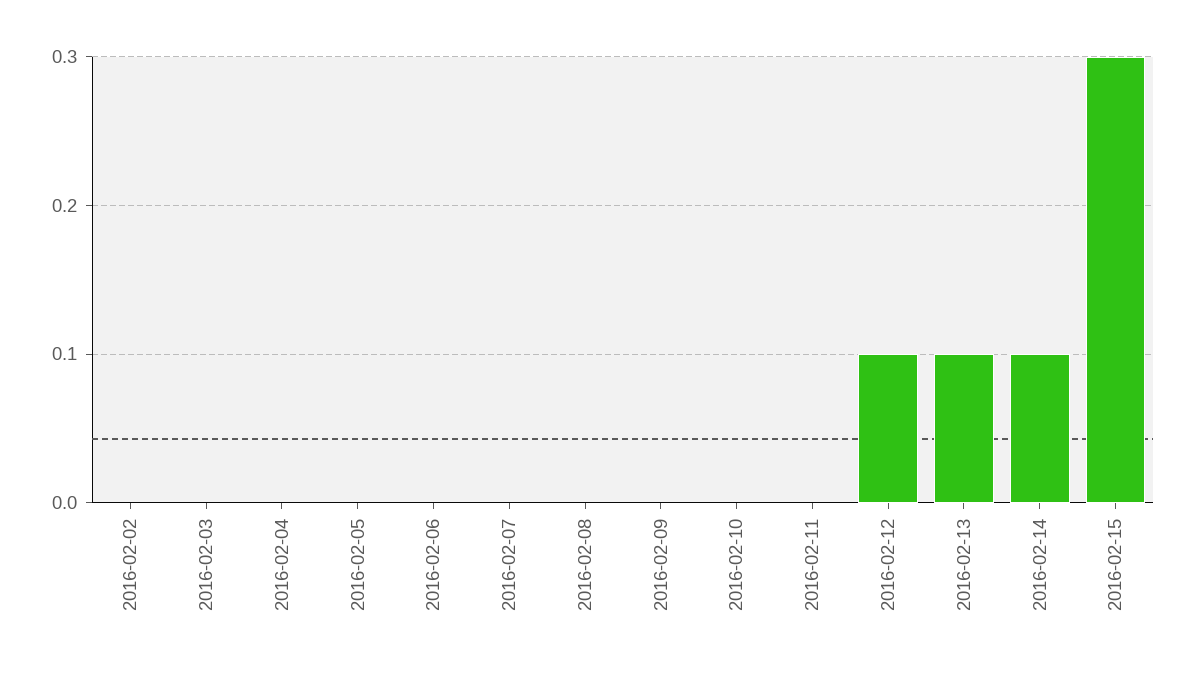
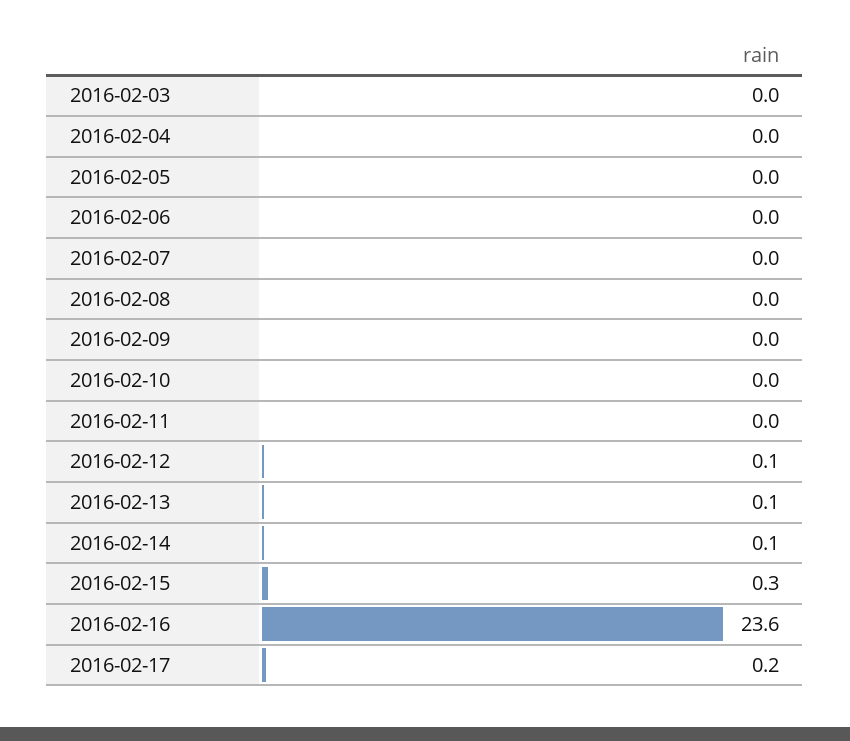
2016-02-02: 0 -> none
2016-02-16: none -> 23.6
2016-02-17: none -> 0.2

